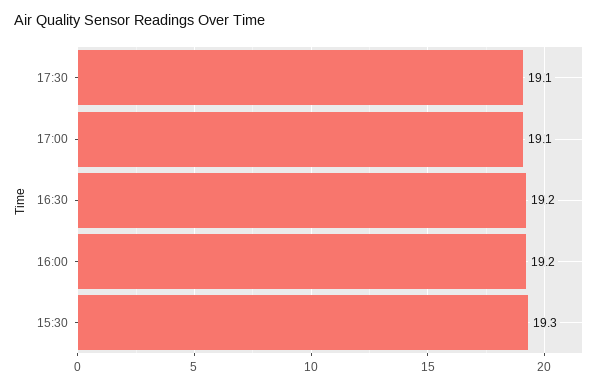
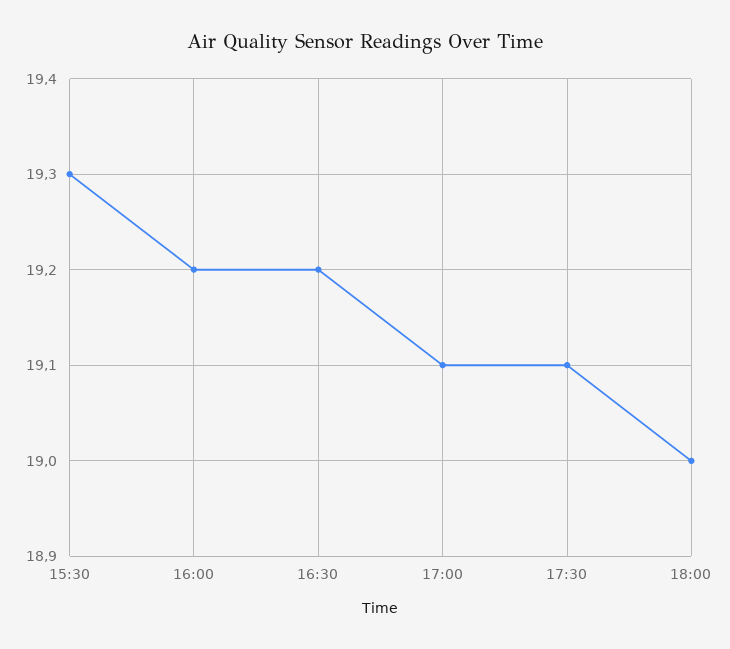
18:00: none -> 19

